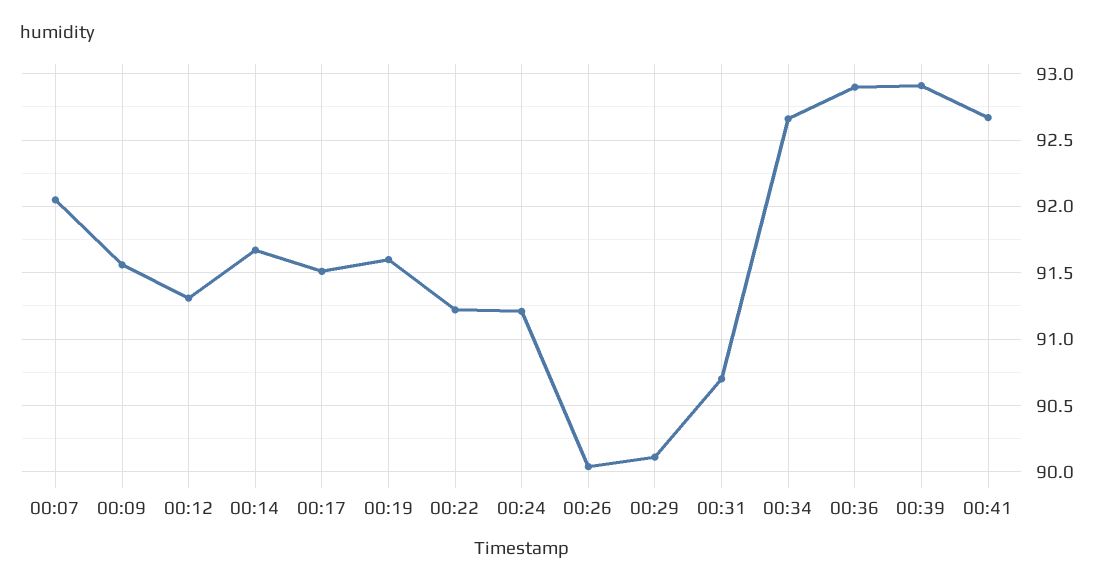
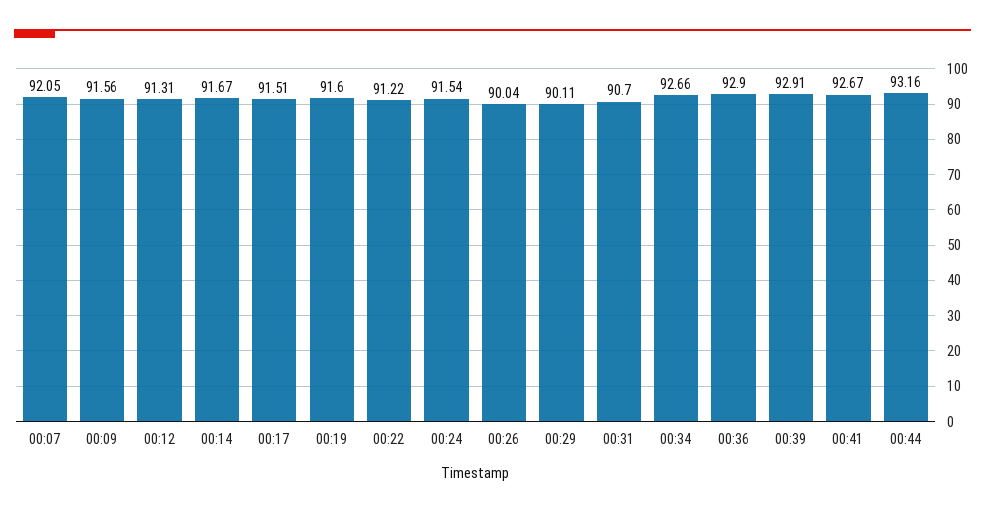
00:24: 91.2 -> 91.54
00:44: none -> 93.16

